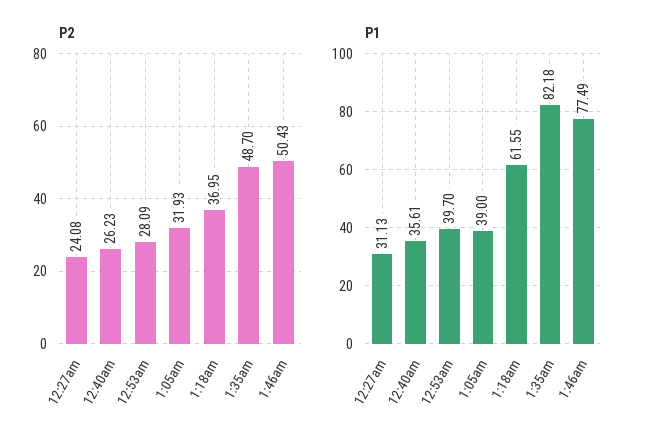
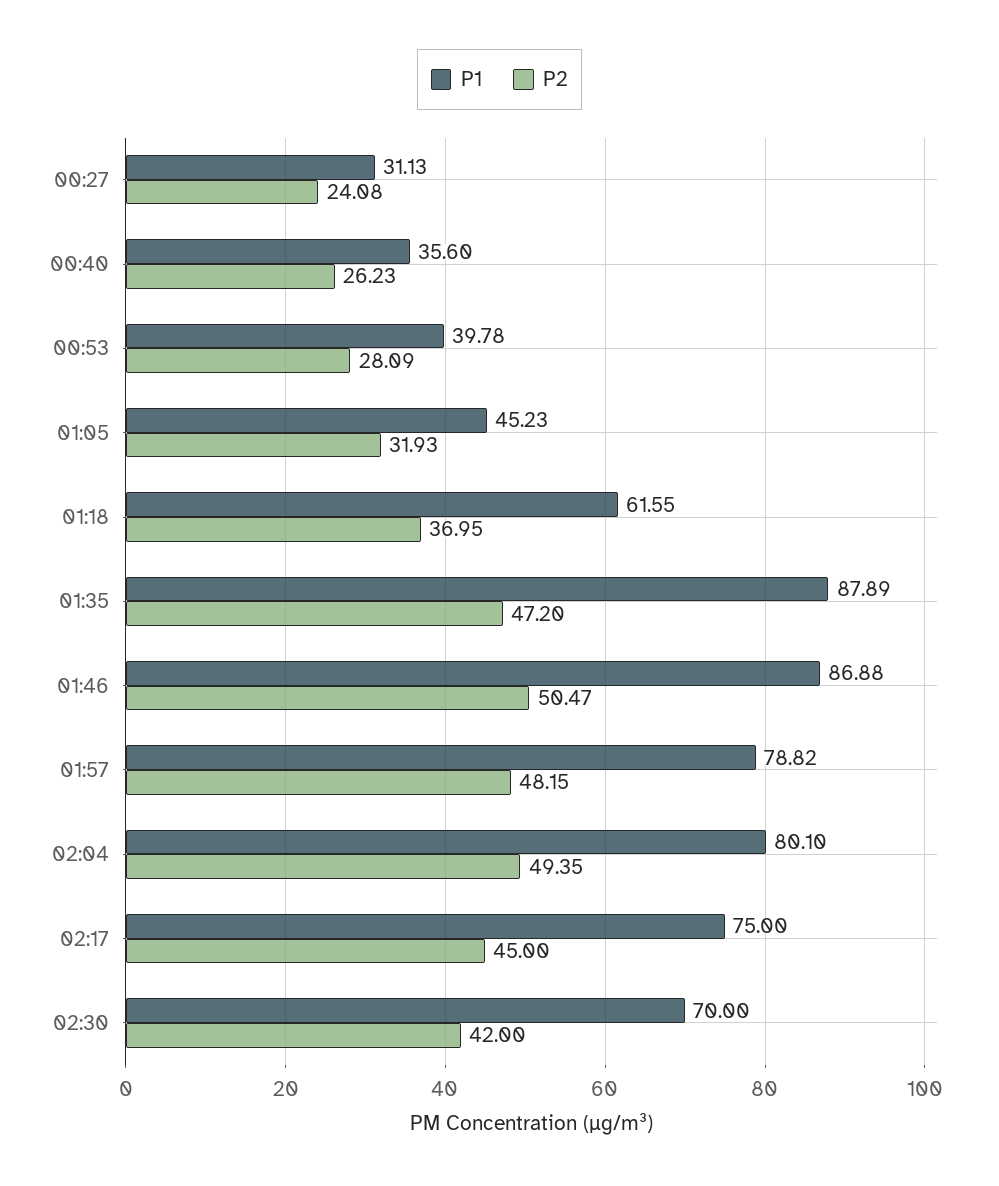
P2, 1:35am: 48.7 -> 47.2
P2, 1:46am: 50.43 -> 50.47
P1, 12:40am: 35.61 -> 35.6
P1, 12:53am: 39.7 -> 39.78
P1, 1:05am: 39 -> 45.23
P1, 1:35am: 82.18 -> 87.89
P1, 1:46am: 77.49 -> 86.88
P1, 01:57: none -> 78.82
P2, 01:57: none -> 48.15
P1, 02:04: none -> 80.1
P2, 02:04: none -> 49.35
P1, 02:17: none -> 75
P2, 02:17: none -> 45
P1, 02:30: none -> 70
P2, 02:30: none -> 42

